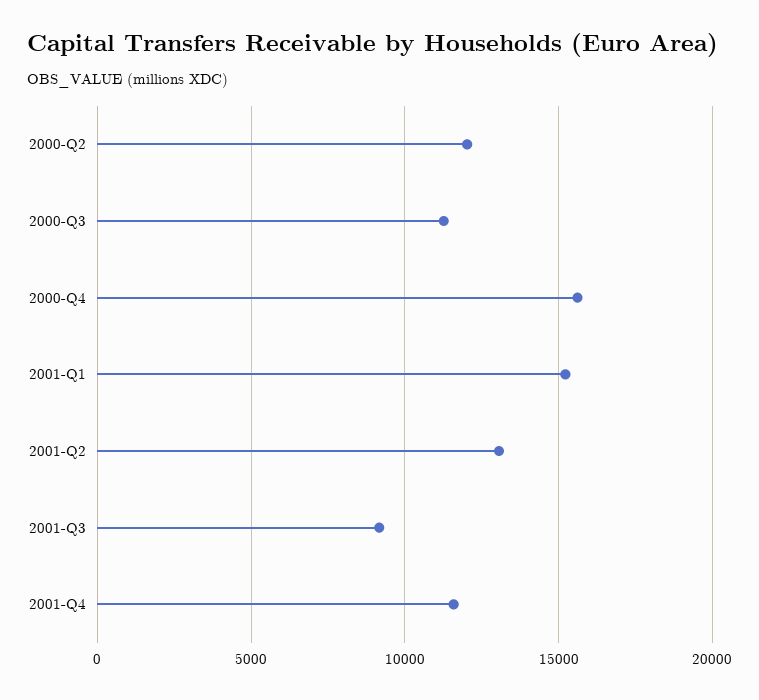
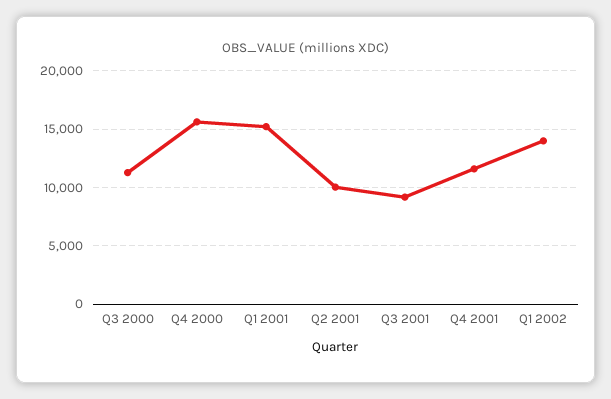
2000-Q2: 12000 -> none
2001-Q2: 13000 -> 10000
Q1 2002: none -> 14000

